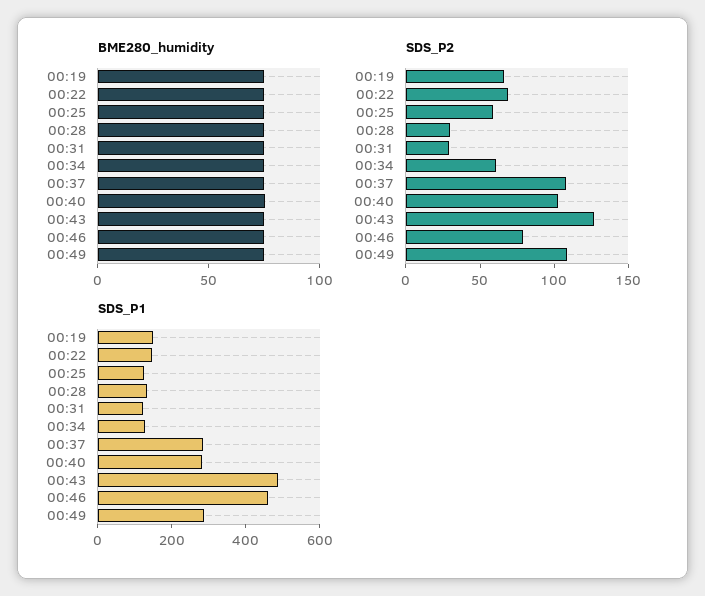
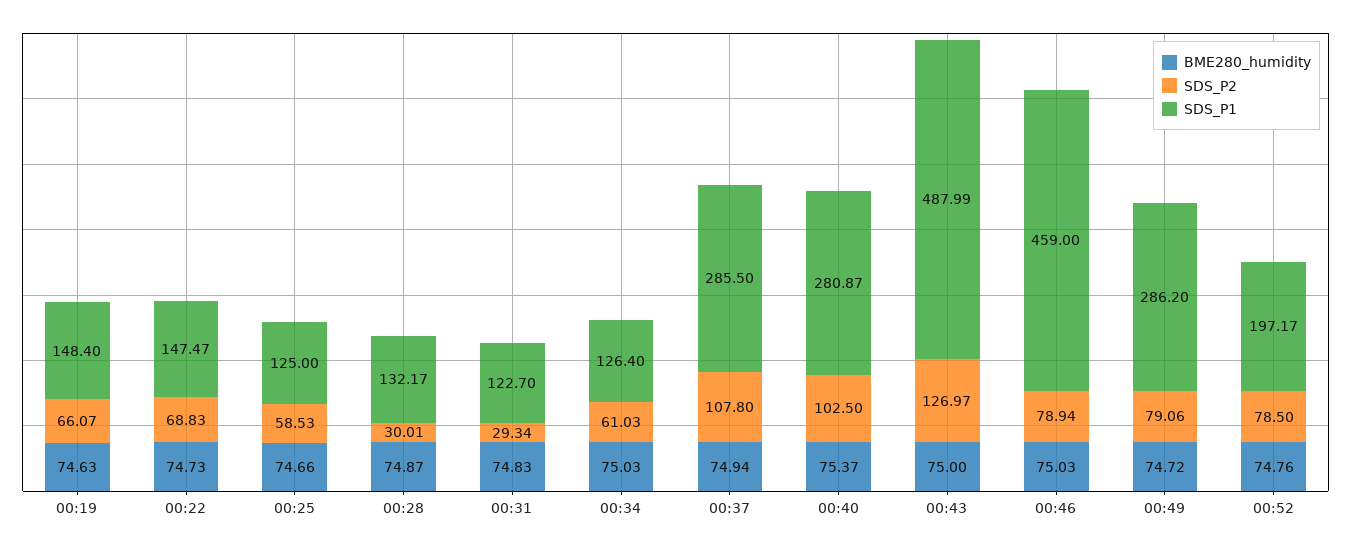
SDS_P2, 00:49: 110 -> 79.06
BME280_humidity, 00:52: none -> 74.76
SDS_P2, 00:52: none -> 78.5
SDS_P1, 00:52: none -> 197.17

